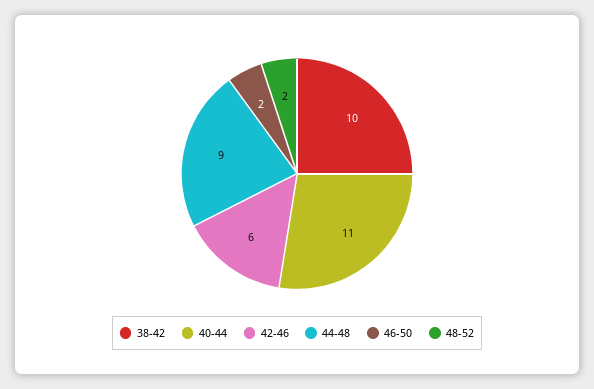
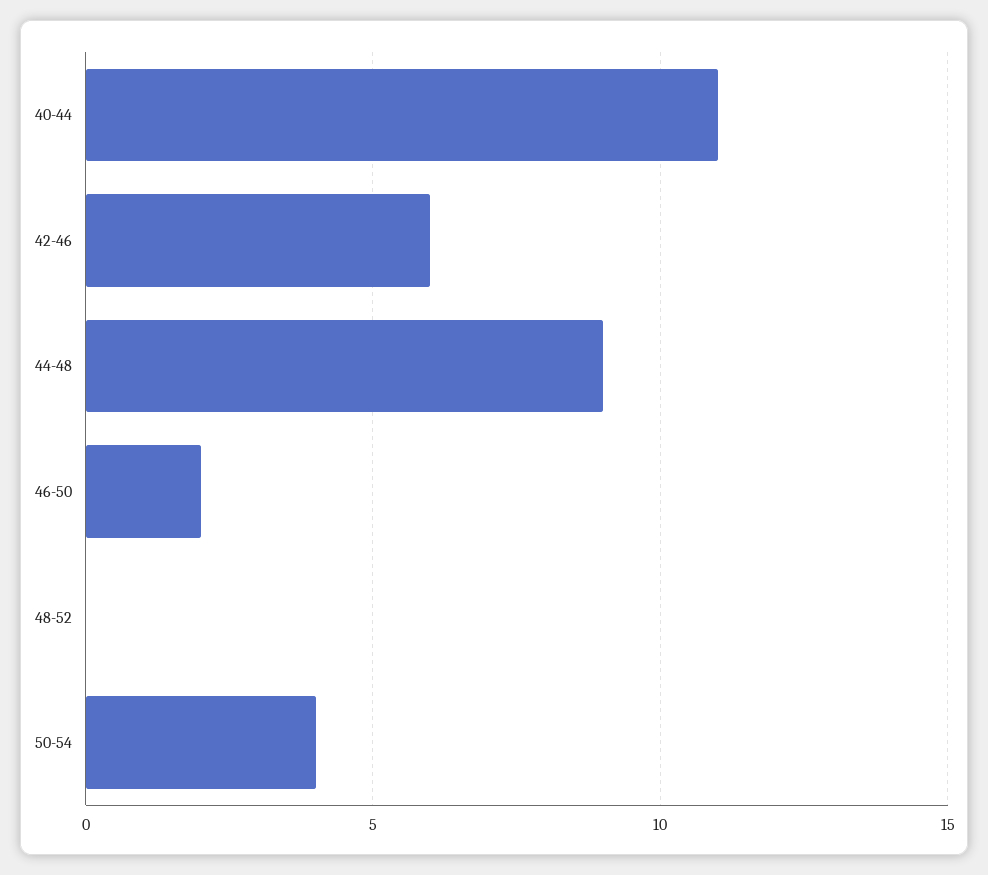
38-42: 10 -> none
48-52: 2 -> 0
50-54: none -> 4

